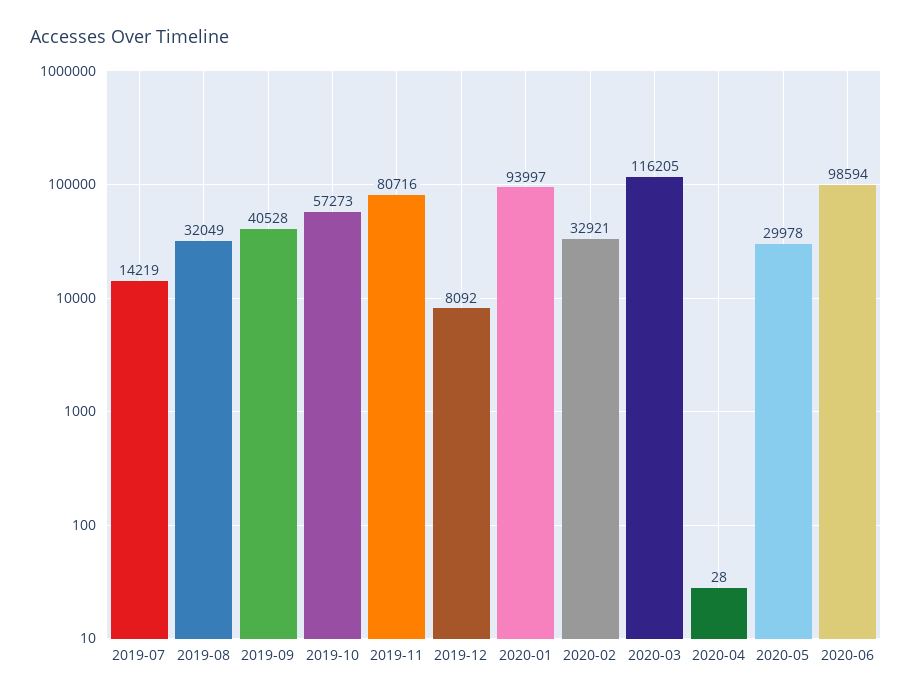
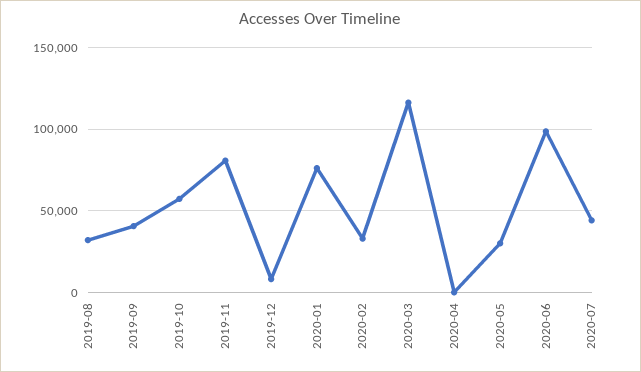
2019-07: 14219 -> none
2020-01: 93997 -> 75000
2020-07: none -> 45000

